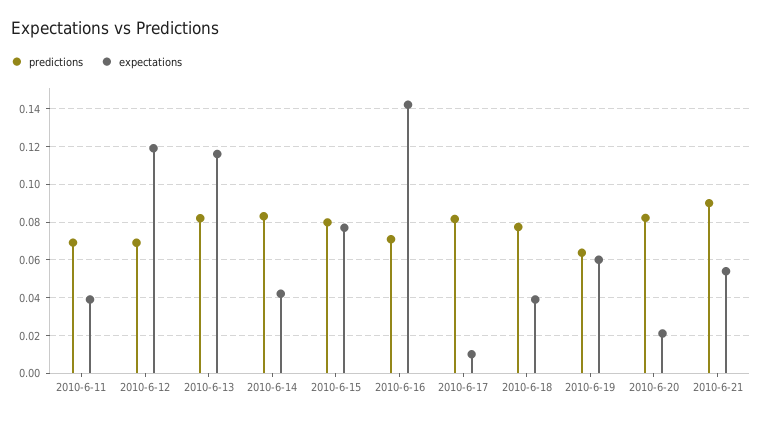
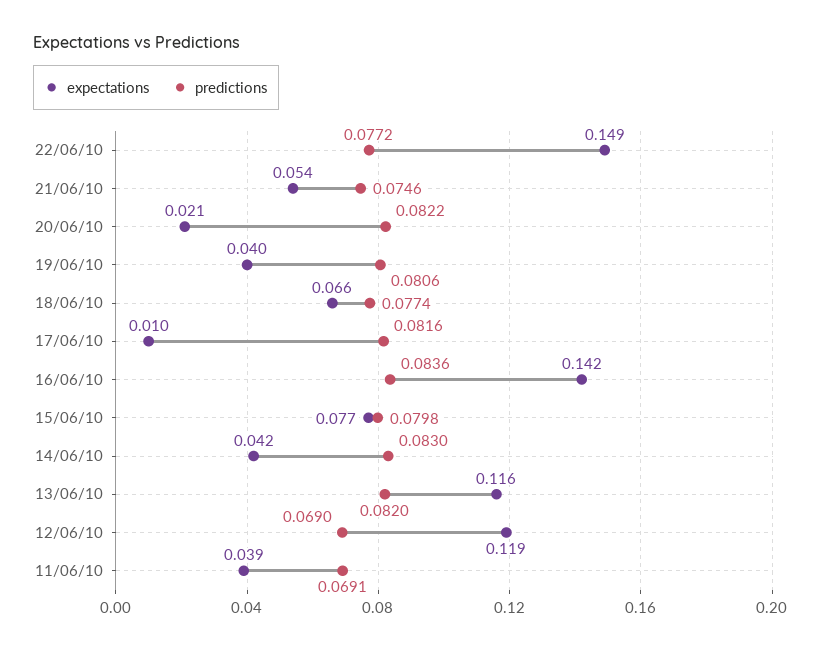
predictions, 2010-6-16: 0.07 -> 0.0836
expectations, 2010-6-18: 0.04 -> 0.066
predictions, 2010-6-19: 0.065 -> 0.0806
expectations, 2010-6-19: 0.06 -> 0.04
predictions, 2010-6-21: 0.09 -> 0.0746
expectations, 22/06/10: none -> 0.149
predictions, 22/06/10: none -> 0.0772

